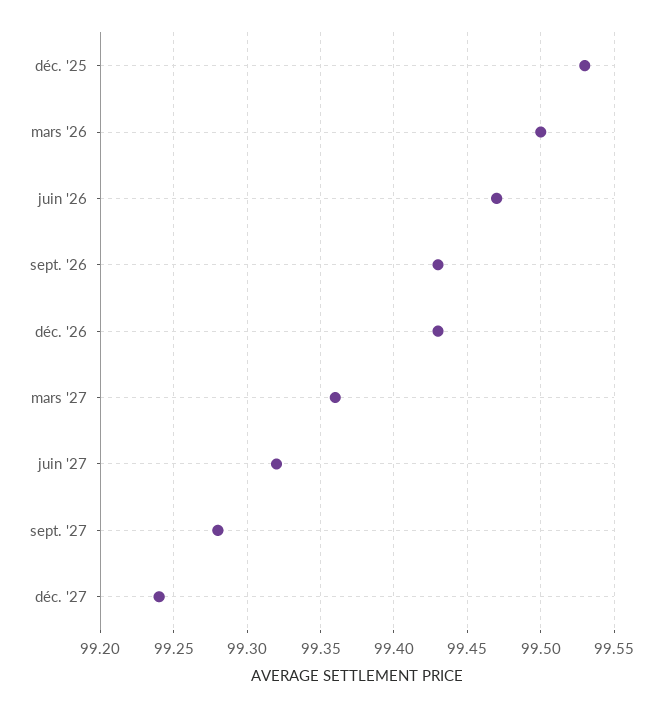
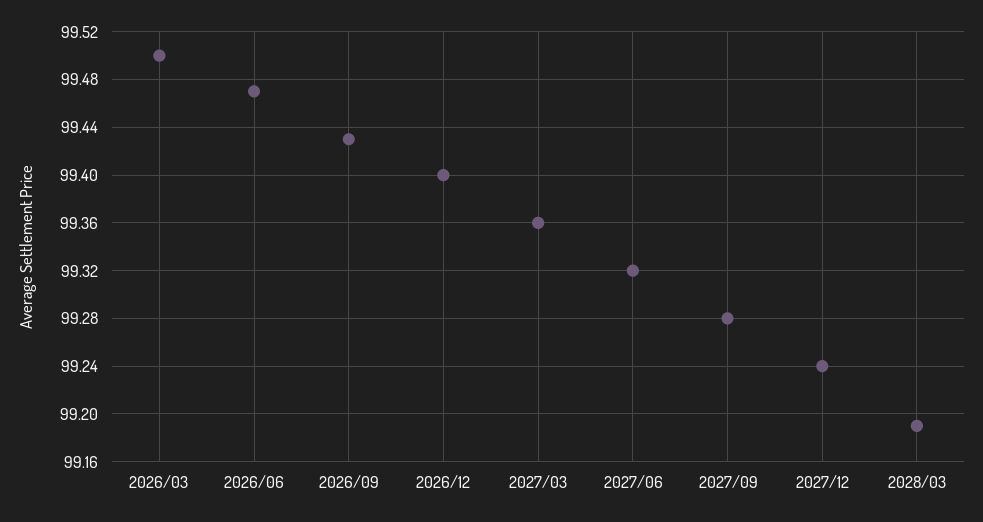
déc. '25: 99.53 -> none
déc. '26: 99.43 -> 99.4
2028/03: none -> 99.19

